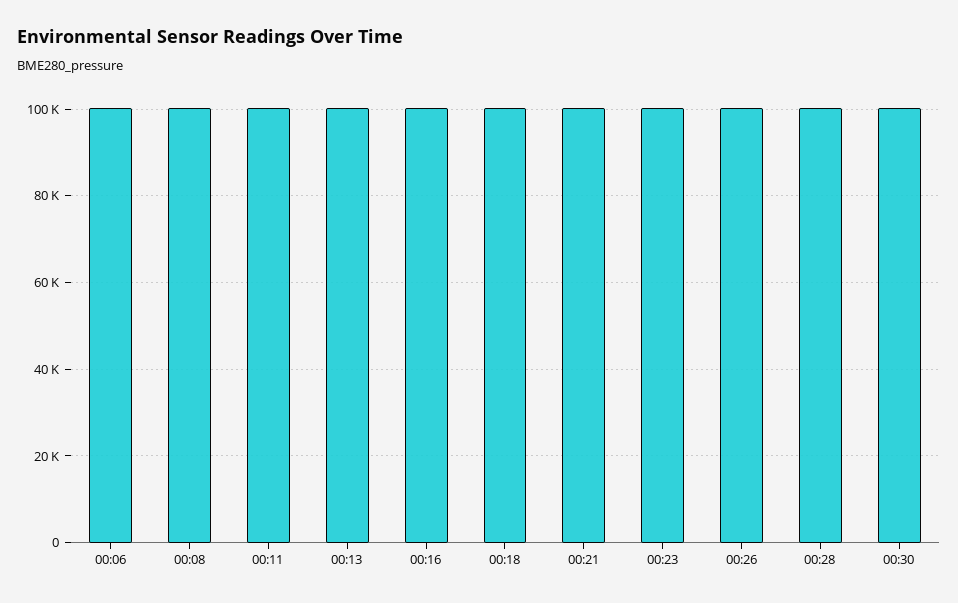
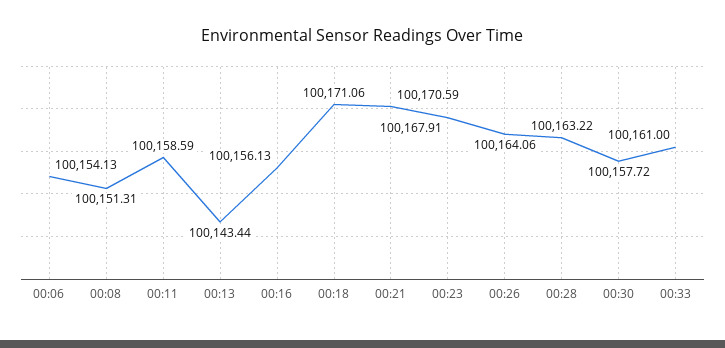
00:33: none -> 100161

